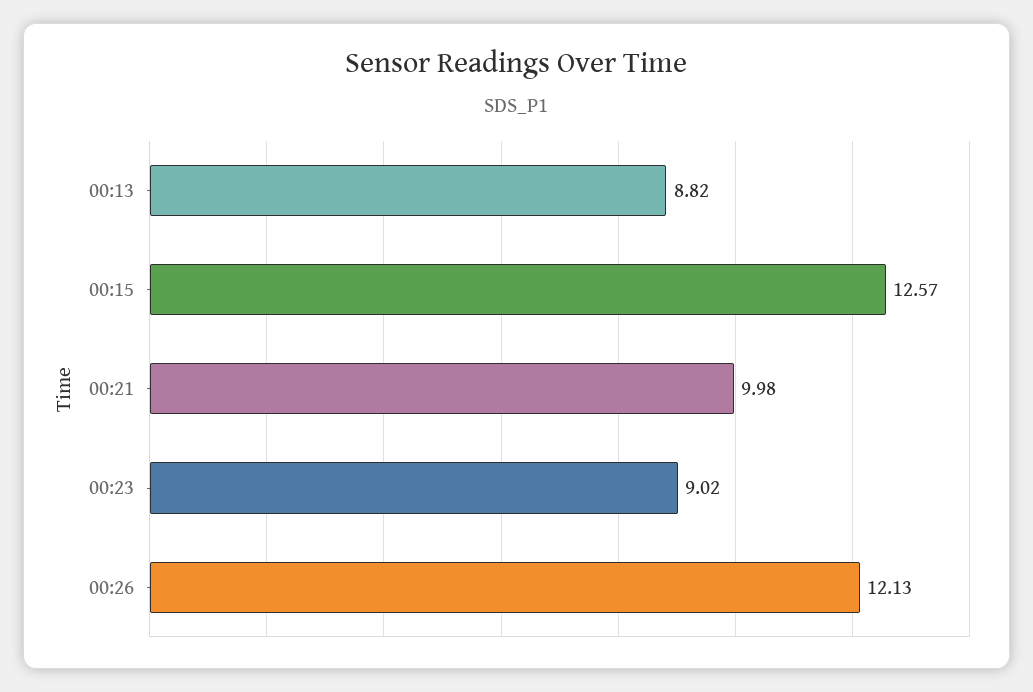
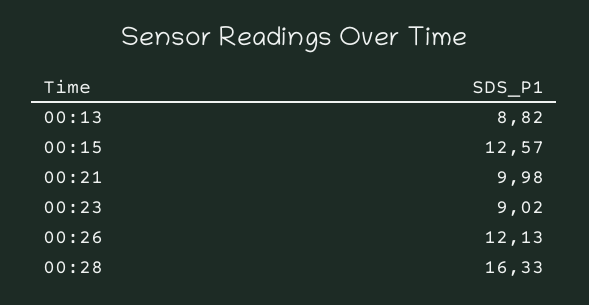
00:28: none -> 16.33

